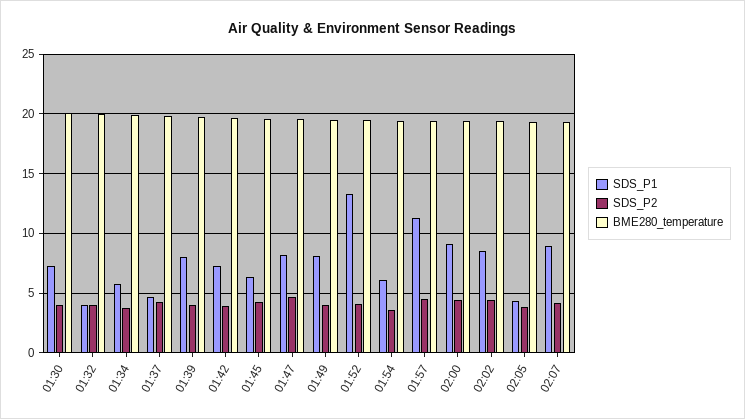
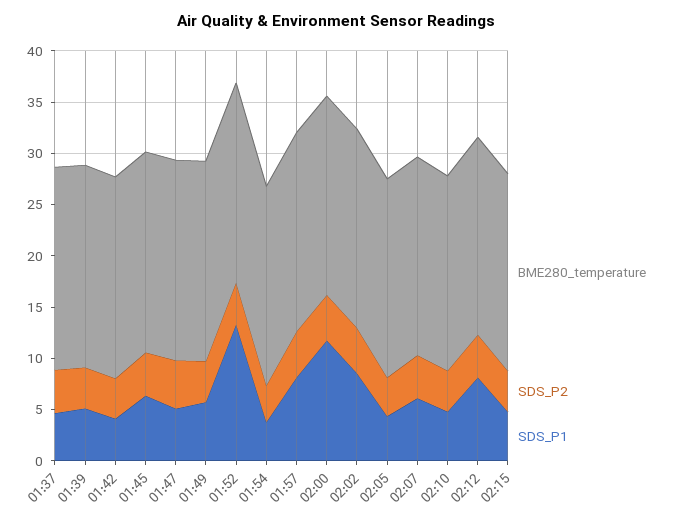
SDS_P1, 01:30: 7 -> none
SDS_P2, 01:30: 4 -> none
BME280_temperature, 01:30: 20 -> none
SDS_P1, 01:32: 4 -> none
SDS_P2, 01:32: 4 -> none
BME280_temperature, 01:32: 20 -> none
SDS_P1, 01:34: 6 -> none
SDS_P2, 01:34: 4 -> none
BME280_temperature, 01:34: 20 -> none
SDS_P1, 01:39: 8 -> 5
SDS_P1, 01:42: 7 -> 4
SDS_P1, 01:47: 8 -> 5
SDS_P1, 01:49: 8 -> 6
SDS_P1, 01:54: 6 -> 4
SDS_P1, 01:57: 11 -> 8
SDS_P1, 02:00: 9 -> 12
SDS_P1, 02:07: 9 -> 6
BME280_temperature, 02:10: none -> 19
SDS_P2, 02:10: none -> 4
SDS_P1, 02:10: none -> 5
BME280_temperature, 02:12: none -> 19
SDS_P2, 02:12: none -> 4
SDS_P1, 02:12: none -> 8
BME280_temperature, 02:15: none -> 19
SDS_P2, 02:15: none -> 4
SDS_P1, 02:15: none -> 5

